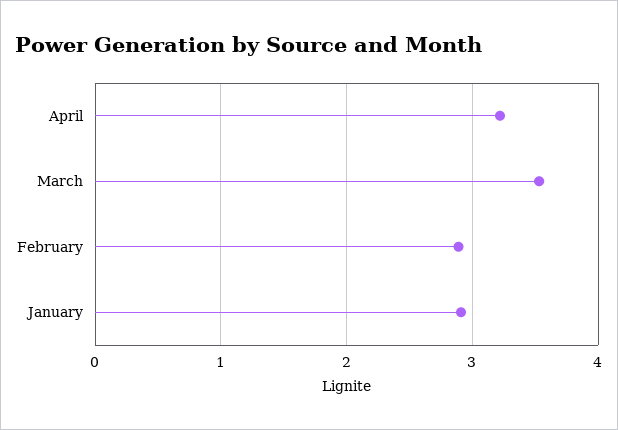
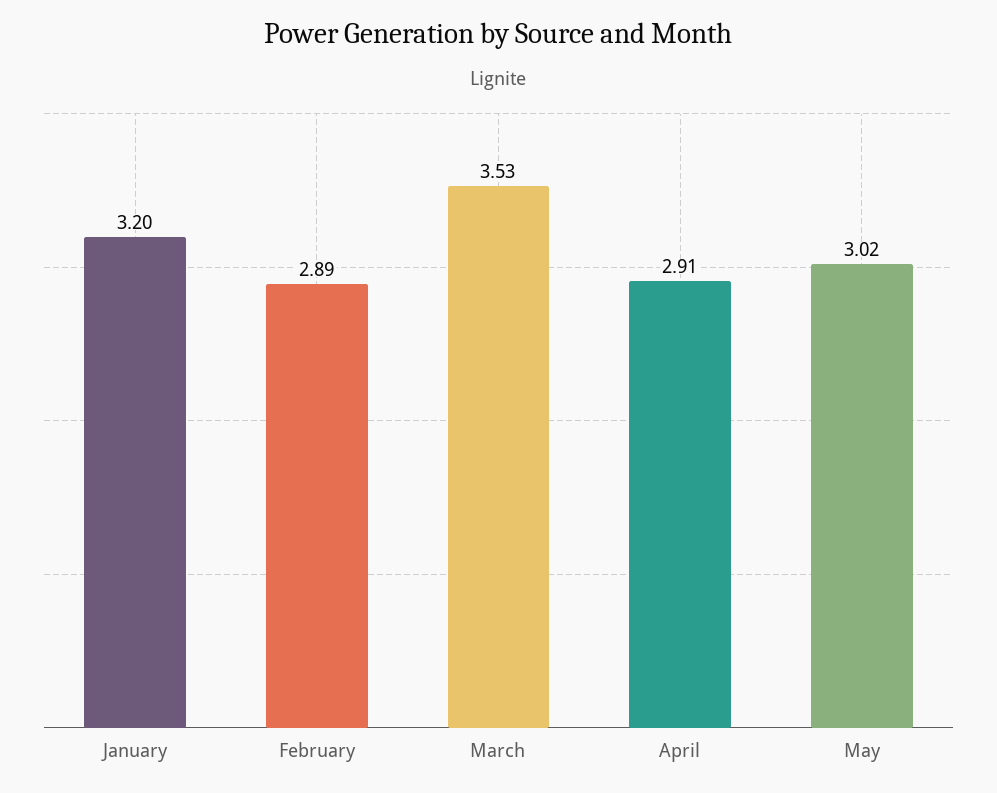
April: 3.2 -> 2.91
January: 2.9 -> 3.2
May: none -> 3.02

